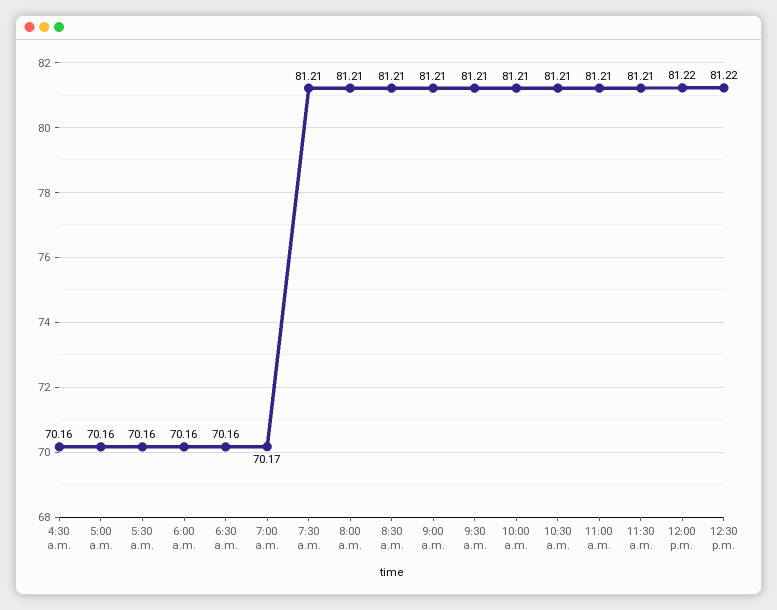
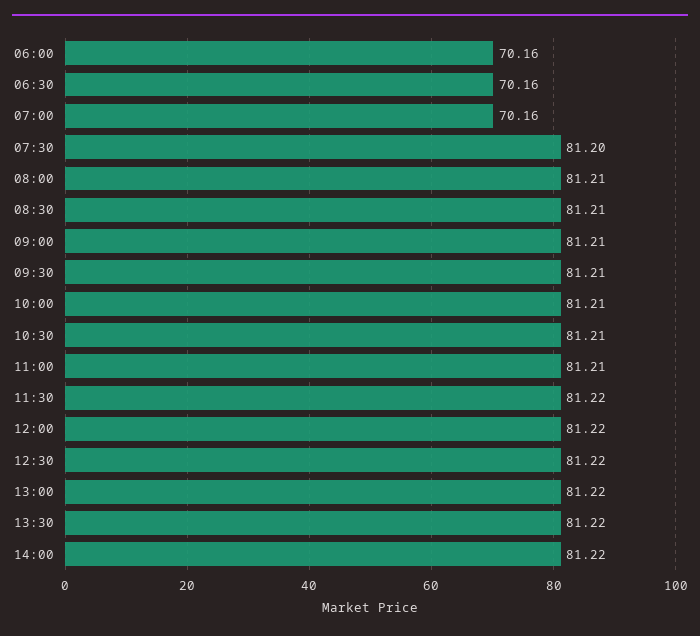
4:30 a.m.: 70.16 -> none
5:00 a.m.: 70.16 -> none
5:30 a.m.: 70.16 -> none
7:00 a.m.: 70.17 -> 70.16
7:30 a.m.: 81.21 -> 81.2
11:30 a.m.: 81.21 -> 81.22
13:00: none -> 81.22
13:30: none -> 81.22
14:00: none -> 81.22

